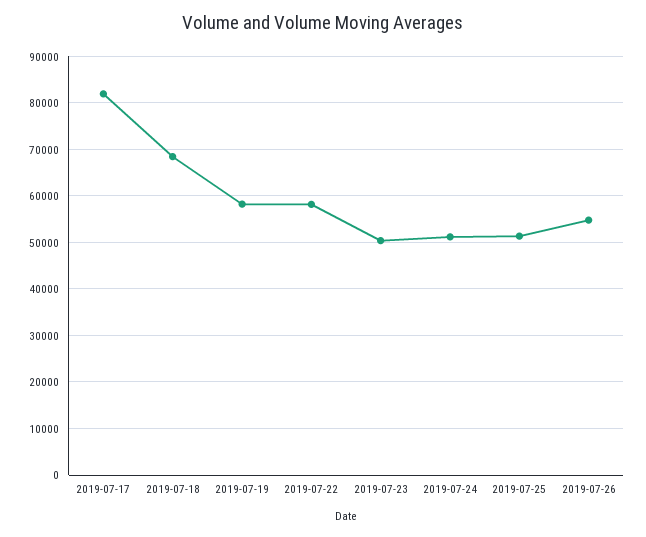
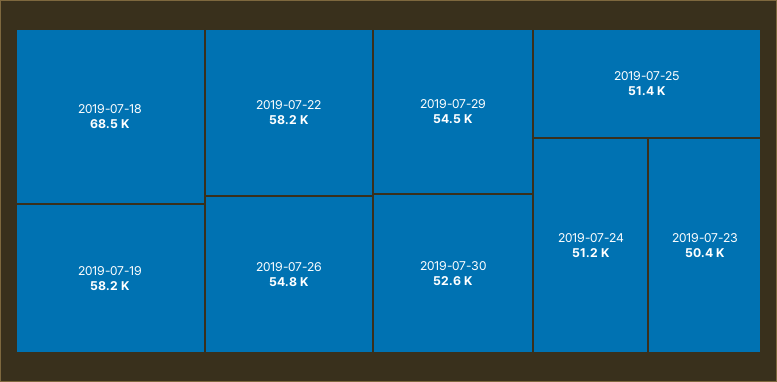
2019-07-17: 82000 -> none
2019-07-29: none -> 54500
2019-07-30: none -> 52600

